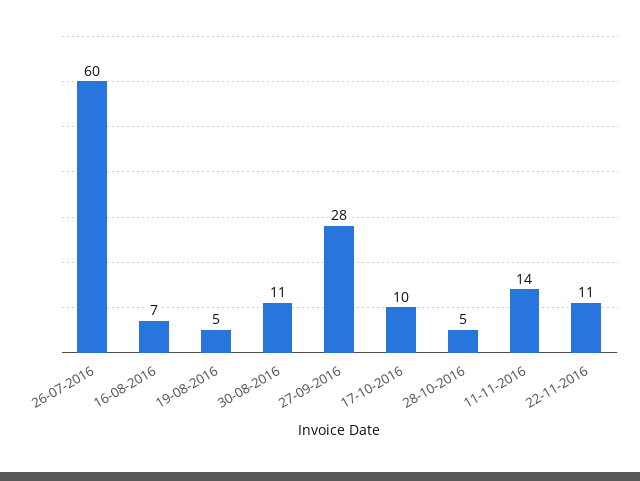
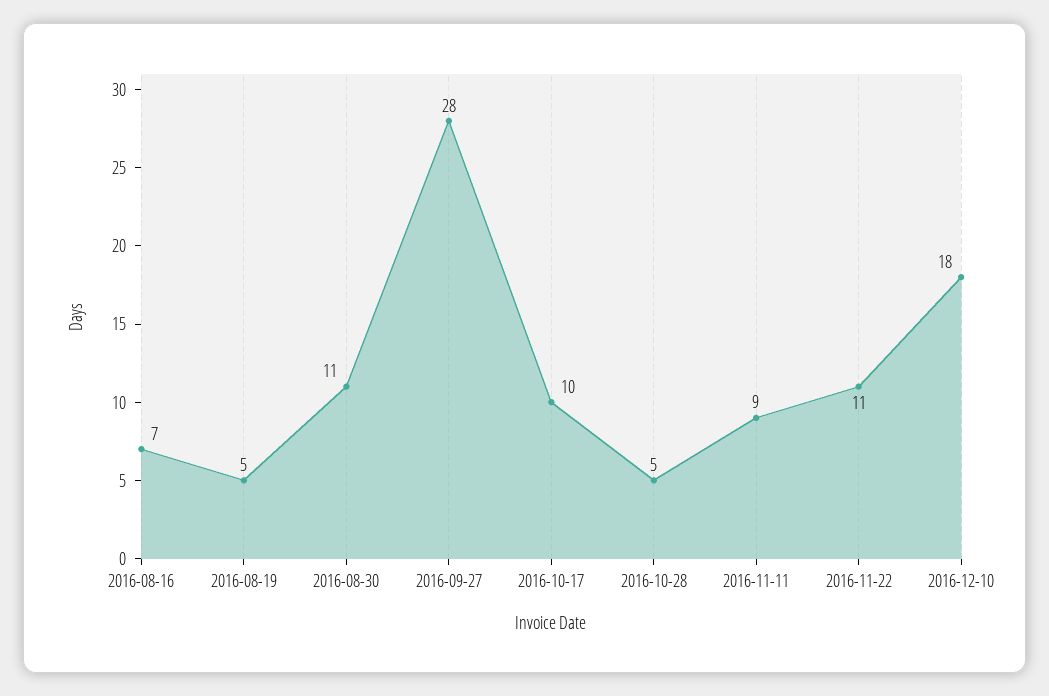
26-07-2016: 60 -> none
11-11-2016: 14 -> 9
2016-12-10: none -> 18

